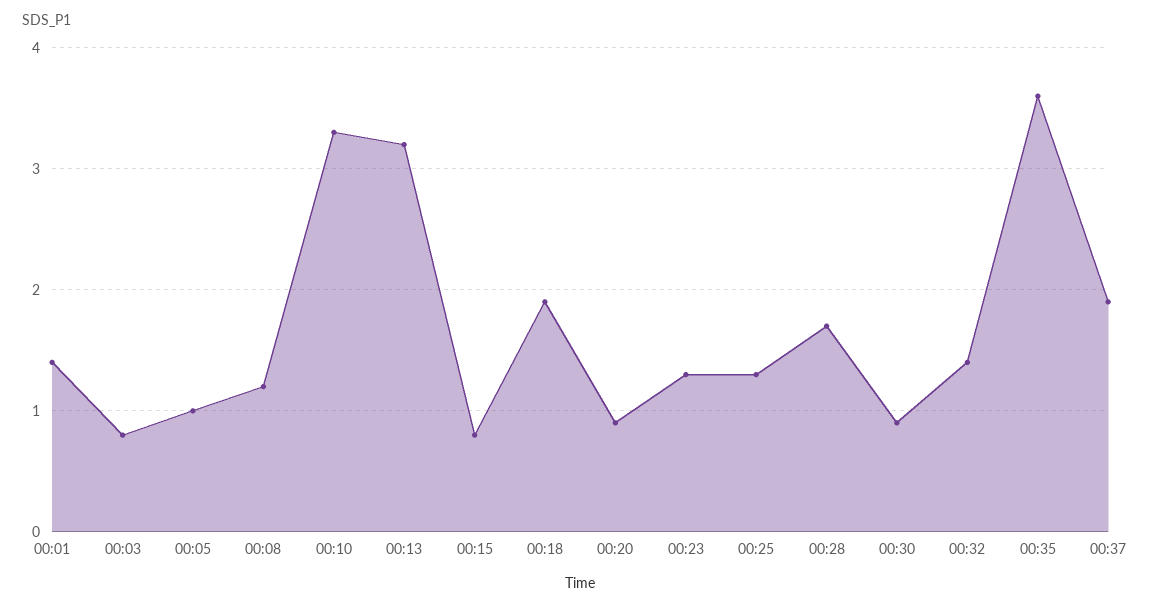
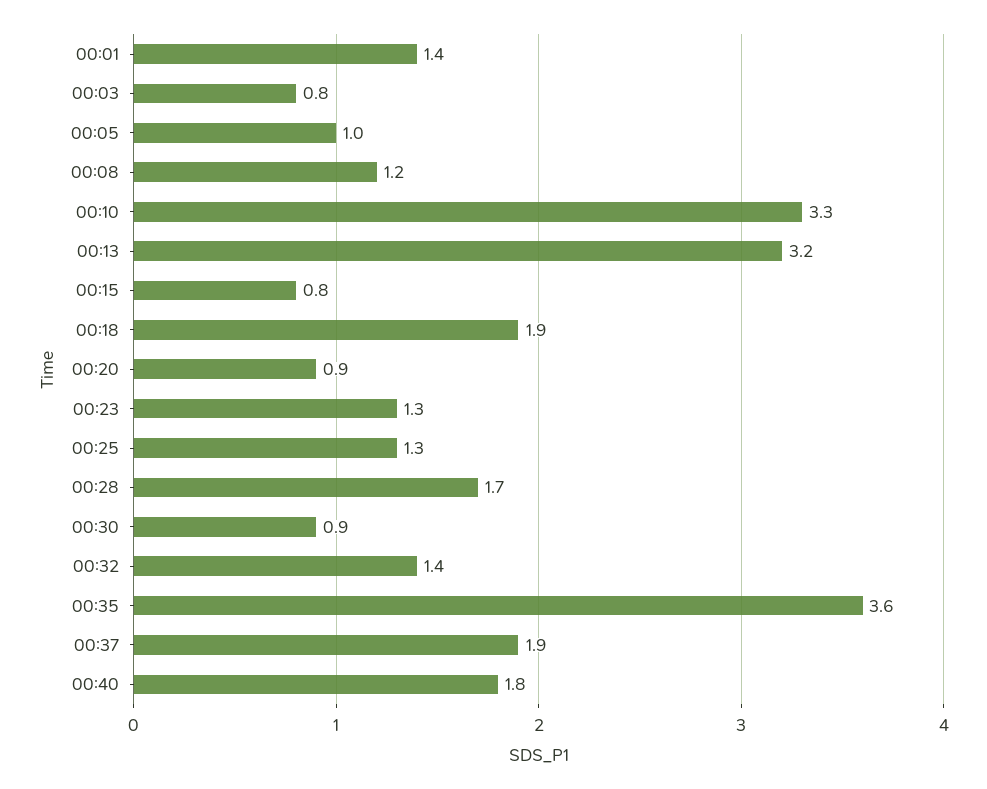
00:40: none -> 1.8

